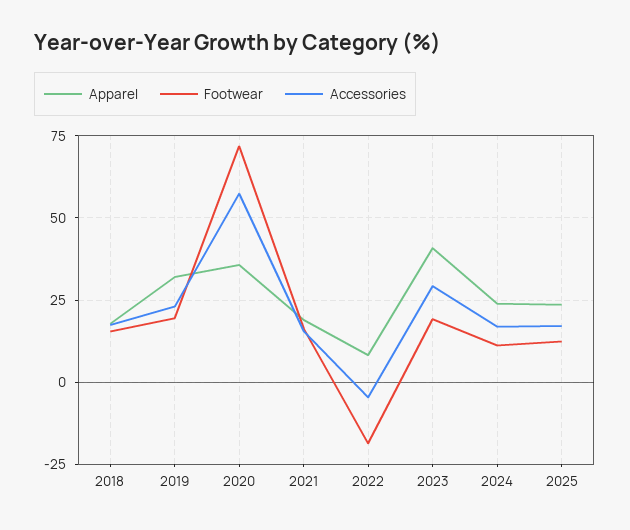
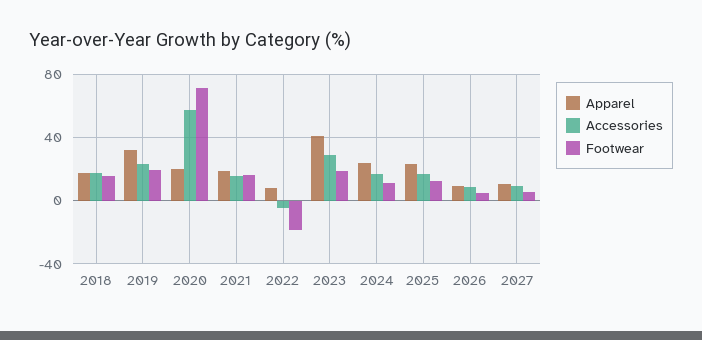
Apparel, 2020: 35 -> 20
Apparel, 2026: none -> 10
Accessories, 2026: none -> 10
Footwear, 2026: none -> 5
Apparel, 2027: none -> 10
Accessories, 2027: none -> 10
Footwear, 2027: none -> 5

